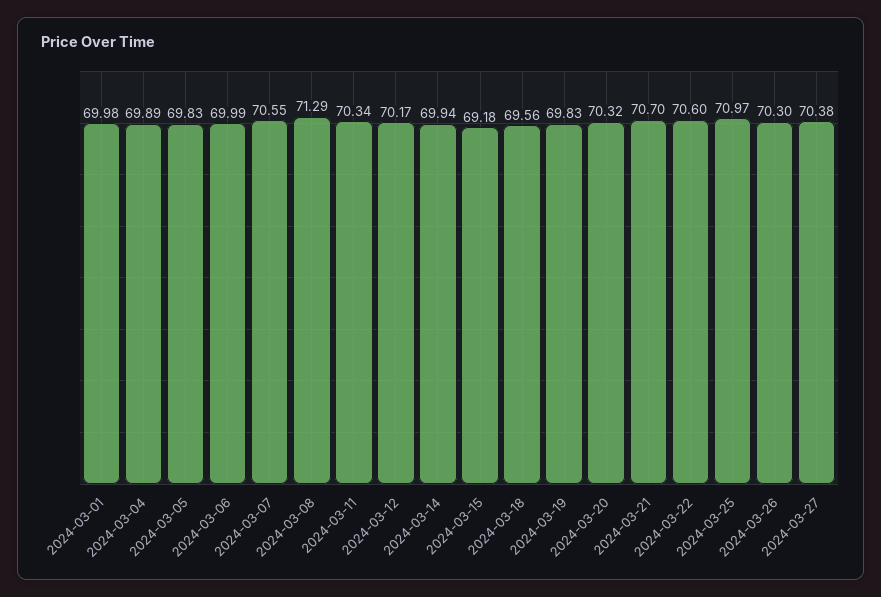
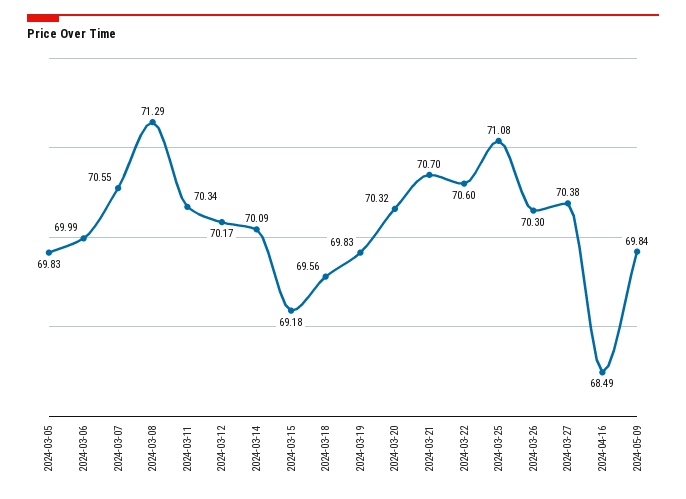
2024-03-01: 69.98 -> none
2024-03-04: 69.89 -> none
2024-03-14: 69.94 -> 70.09
2024-03-25: 70.97 -> 71.08
2024-04-16: none -> 68.49
2024-05-09: none -> 69.84

